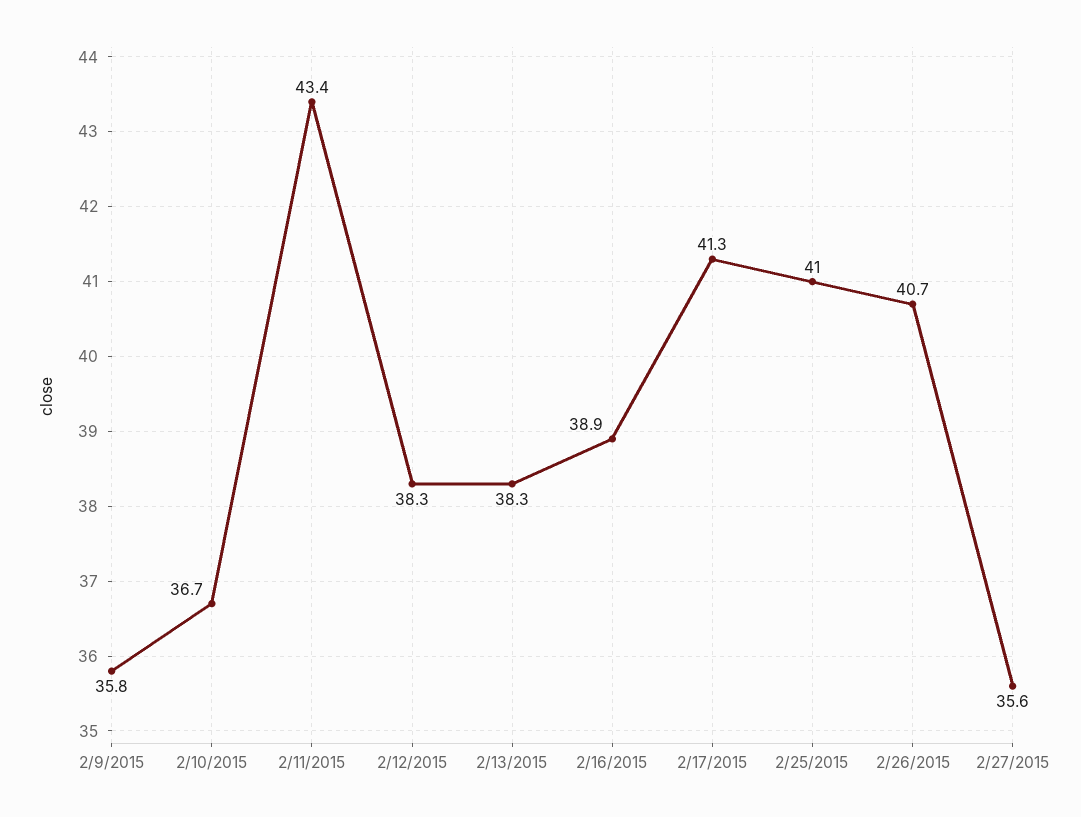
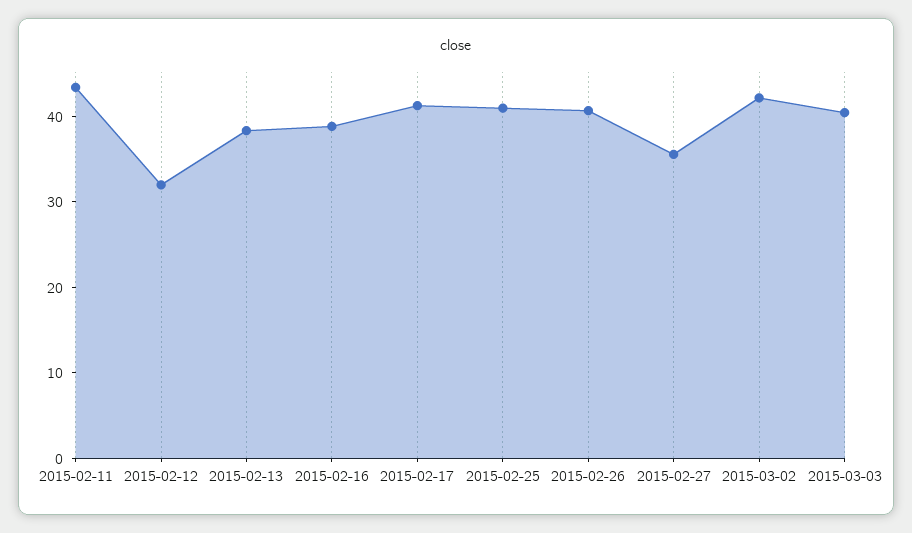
2/9/2015: 35.8 -> none
2/10/2015: 36.7 -> none
2/12/2015: 38.3 -> 32
2015-03-02: none -> 42
2015-03-03: none -> 40

